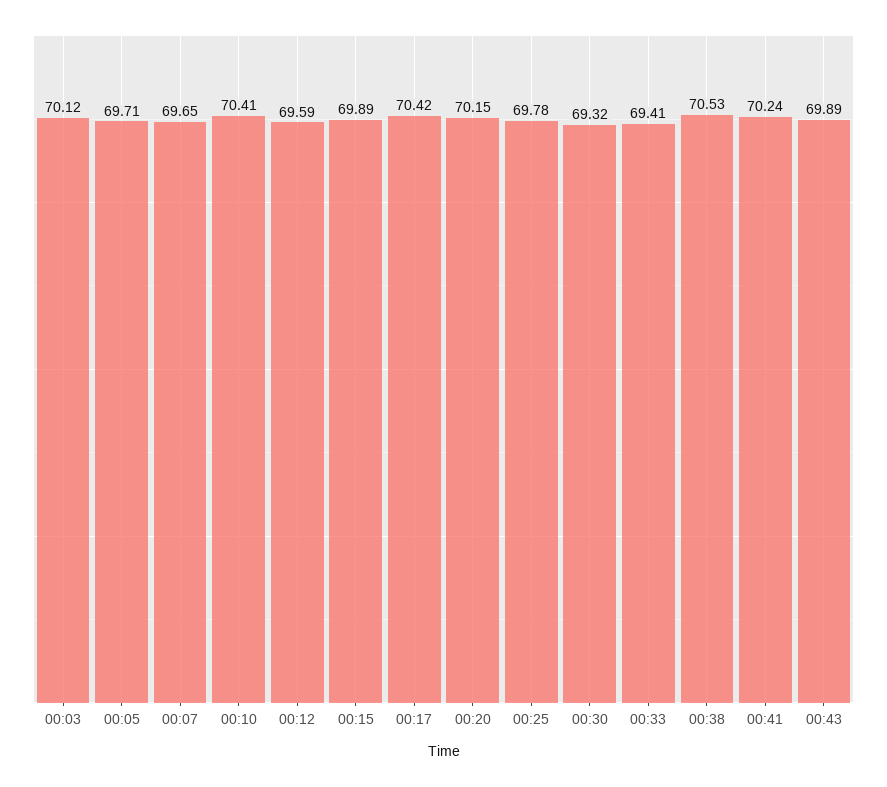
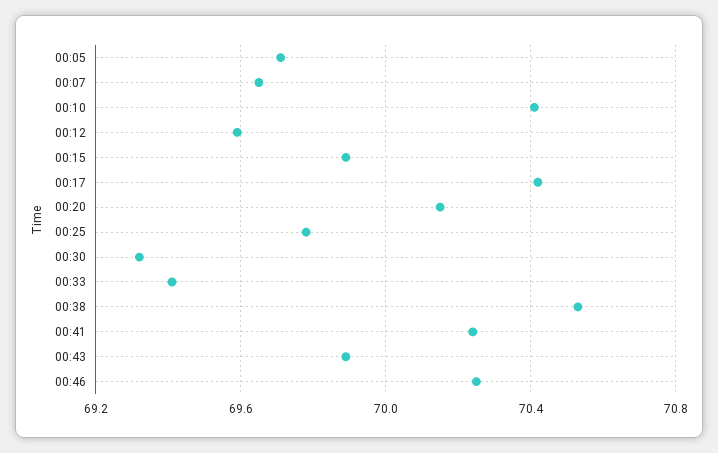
00:03: 70.12 -> none
00:46: none -> 70.25

